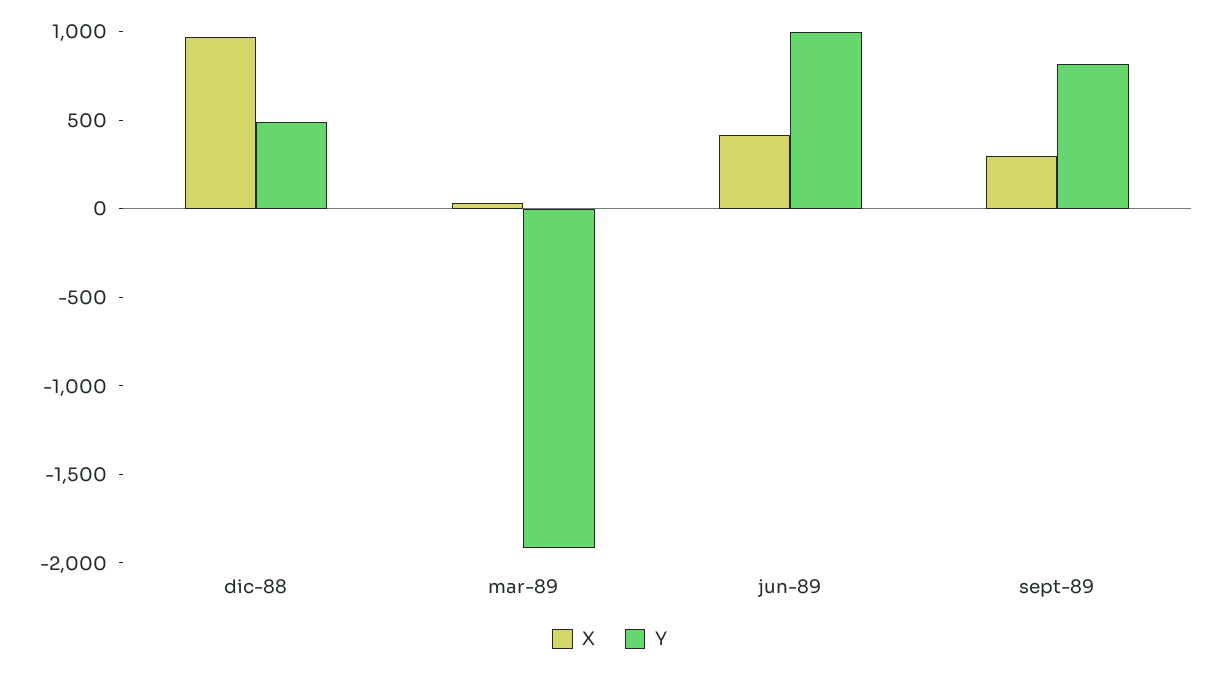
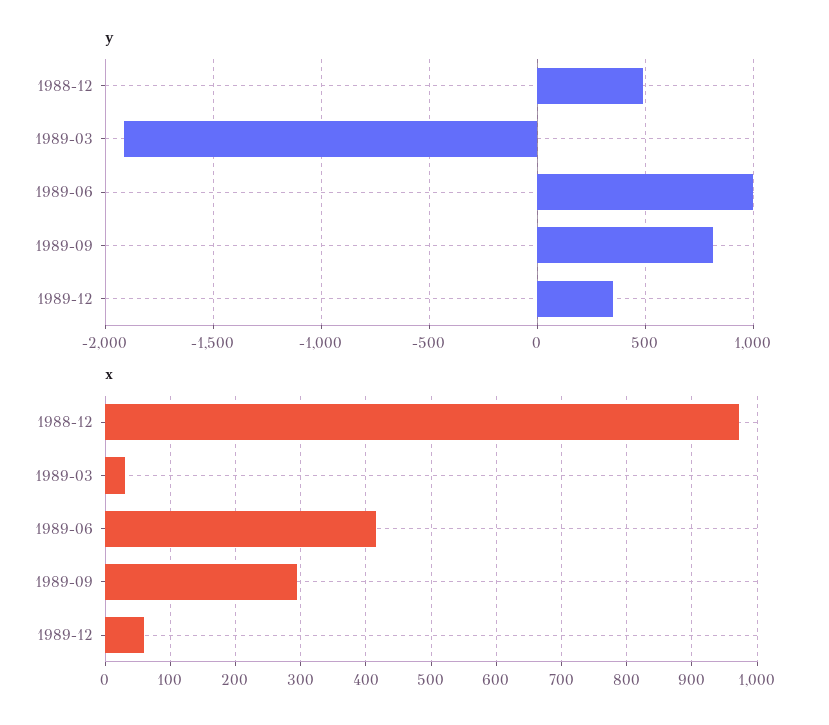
Y, 1989-12: none -> 350
X, 1989-12: none -> 60

